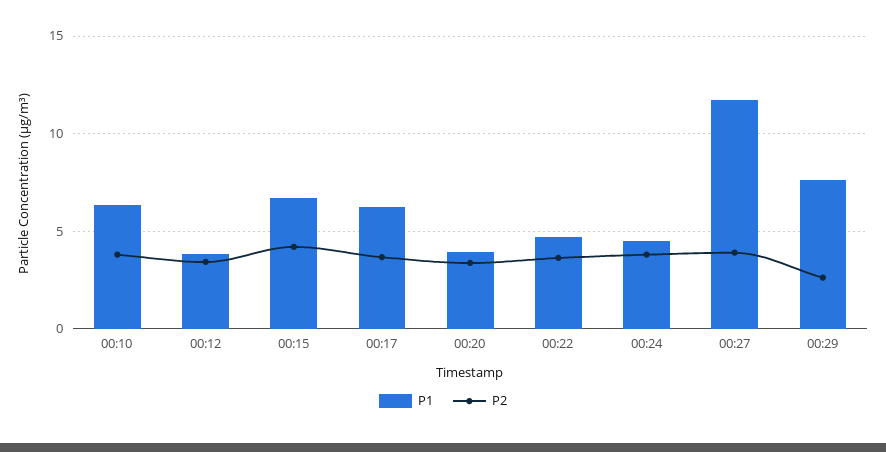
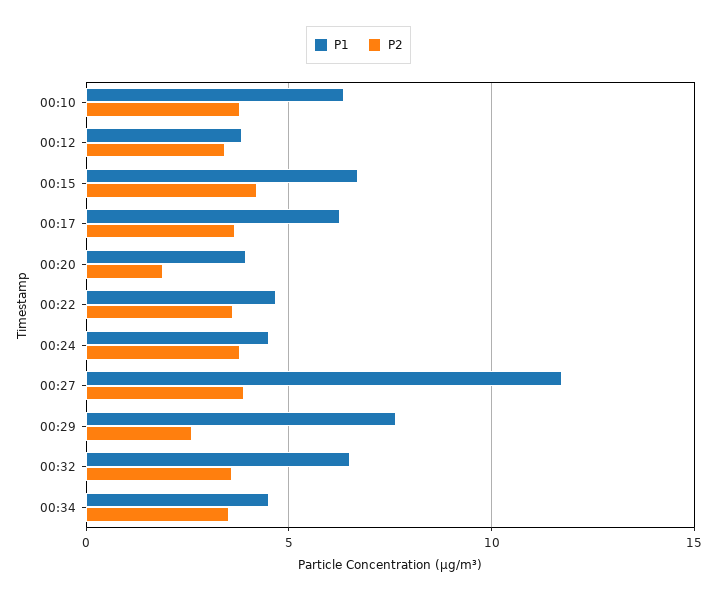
P2, 00:20: 3.5 -> 2
P1, 00:32: none -> 6.5
P2, 00:32: none -> 3.5
P1, 00:34: none -> 4.5
P2, 00:34: none -> 3.5

